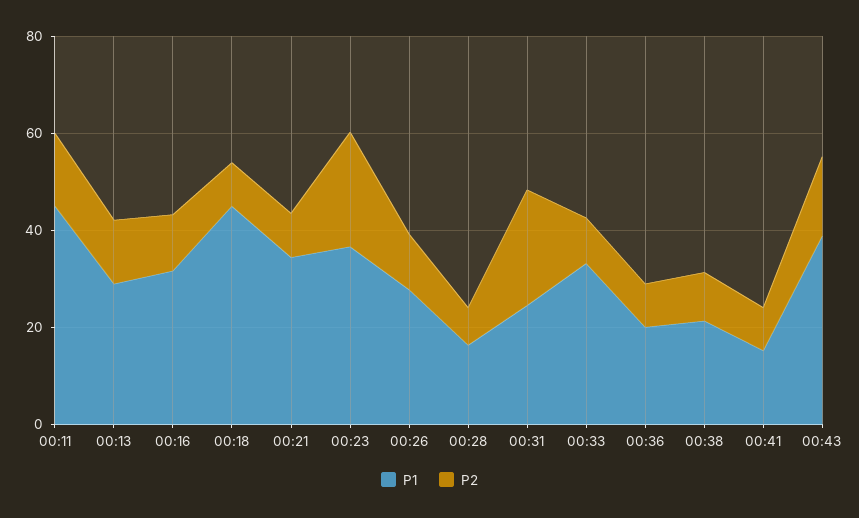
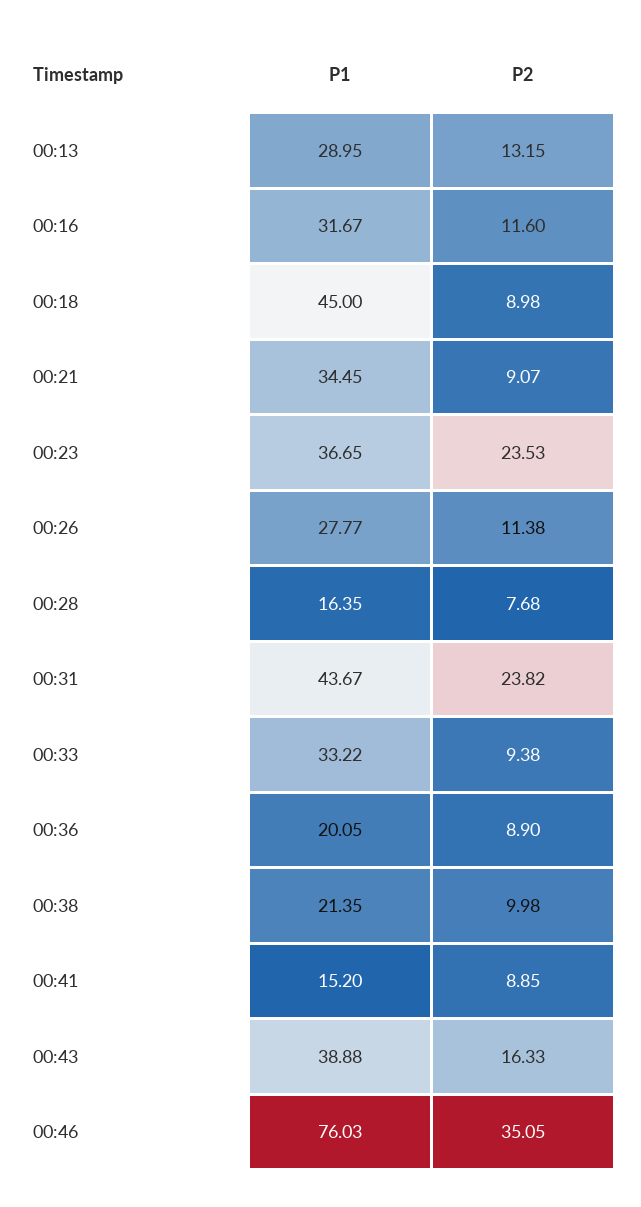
P1, 00:11: 45 -> none
P2, 00:11: 15 -> none
P1, 00:31: 25 -> 43.67
P1, 00:46: none -> 76.03
P2, 00:46: none -> 35.05

